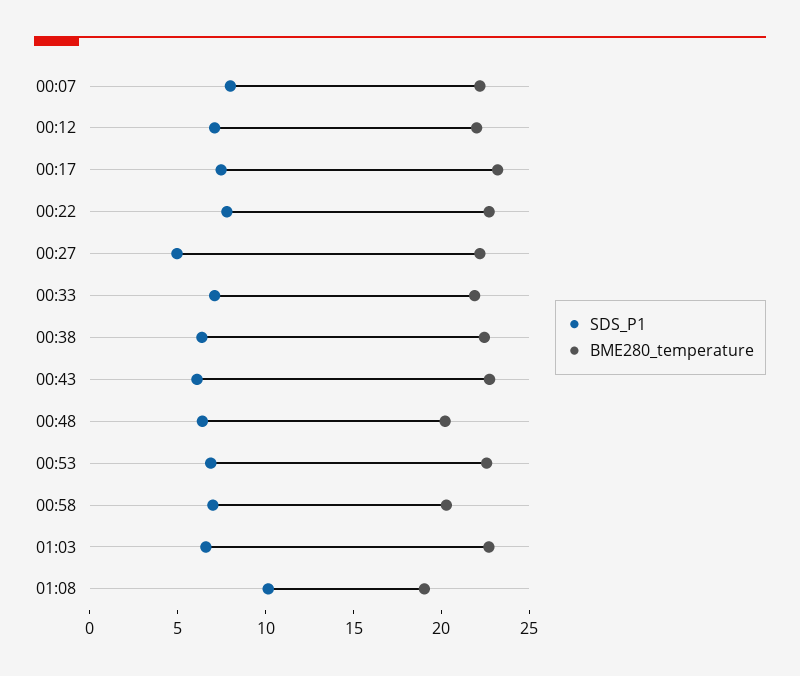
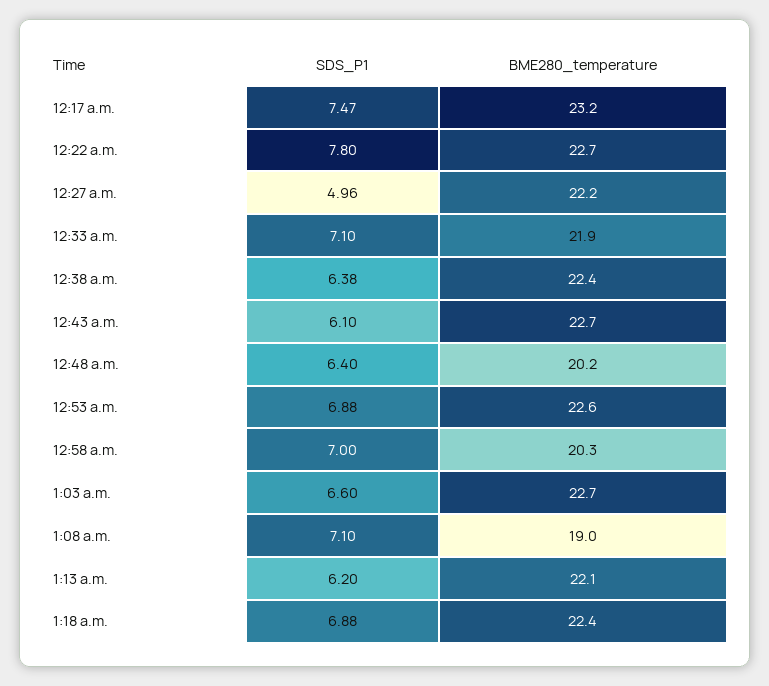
SDS_P1, 00:07: 8 -> none
BME280_temperature, 00:07: 22 -> none
SDS_P1, 00:12: 7 -> none
BME280_temperature, 00:12: 22 -> none
SDS_P1, 01:08: 10 -> 7.1
SDS_P1, 1:13 a.m.: none -> 6.2
BME280_temperature, 1:13 a.m.: none -> 22.1
SDS_P1, 1:18 a.m.: none -> 6.88
BME280_temperature, 1:18 a.m.: none -> 22.4

